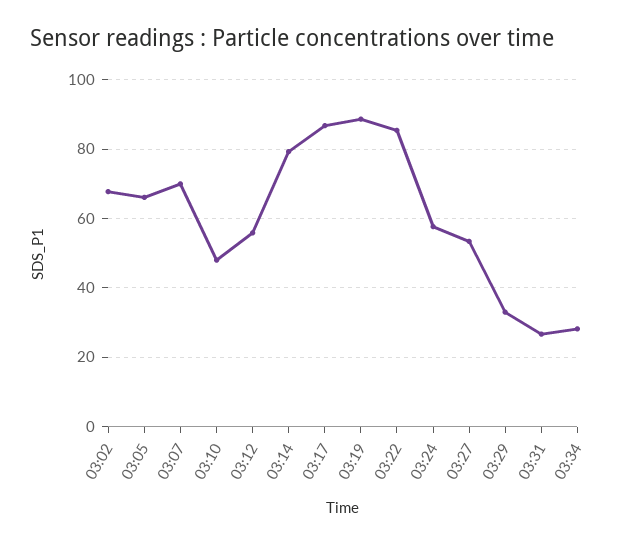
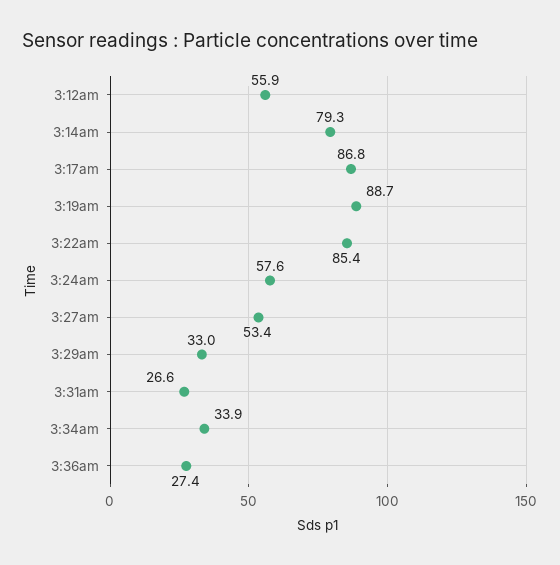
03:02: 68 -> none
03:05: 66 -> none
03:07: 70 -> none
03:10: 48 -> none
03:34: 28 -> 33.9
3:36am: none -> 27.4

